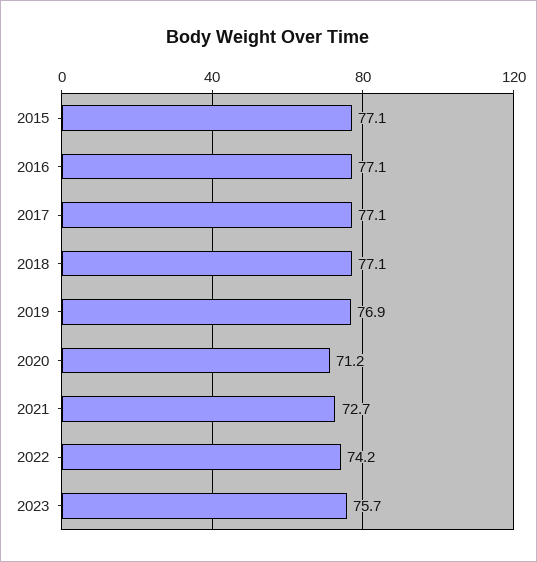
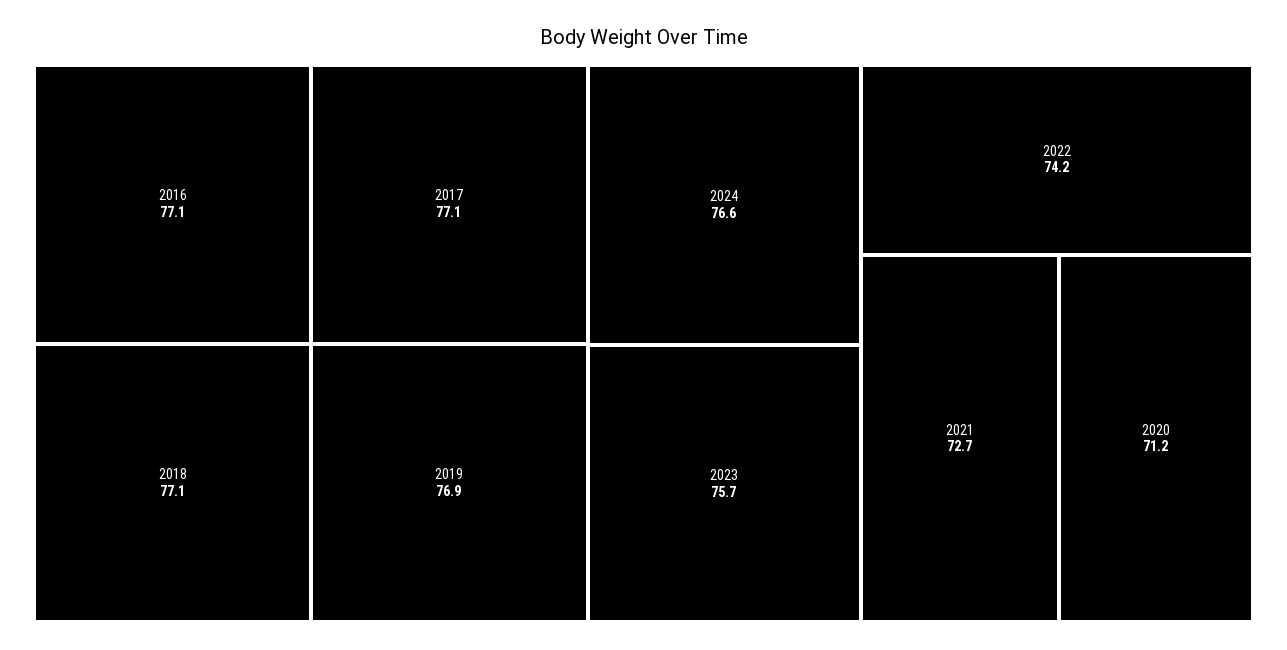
2015: 77.1 -> none
2024: none -> 76.6

